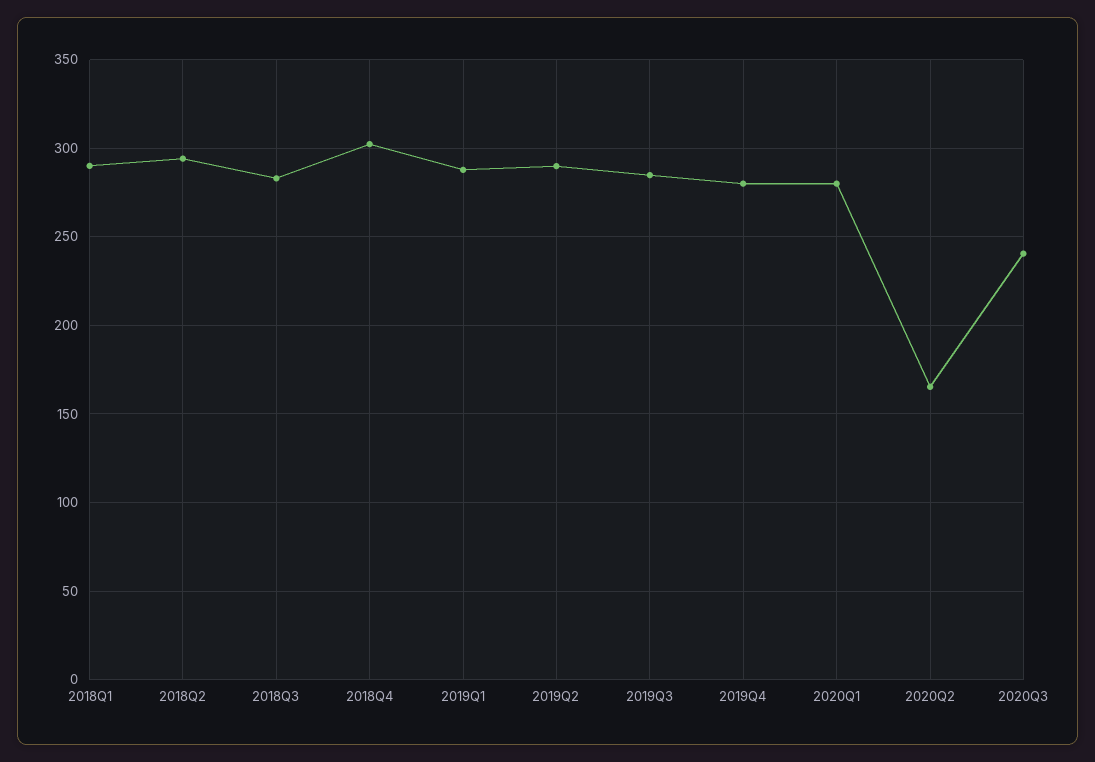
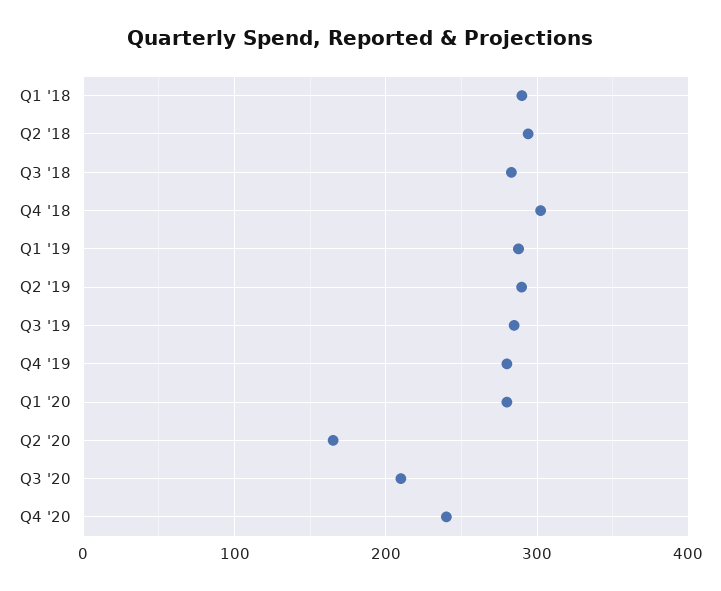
2020Q3: 240 -> 210
Q4 '20: none -> 240

